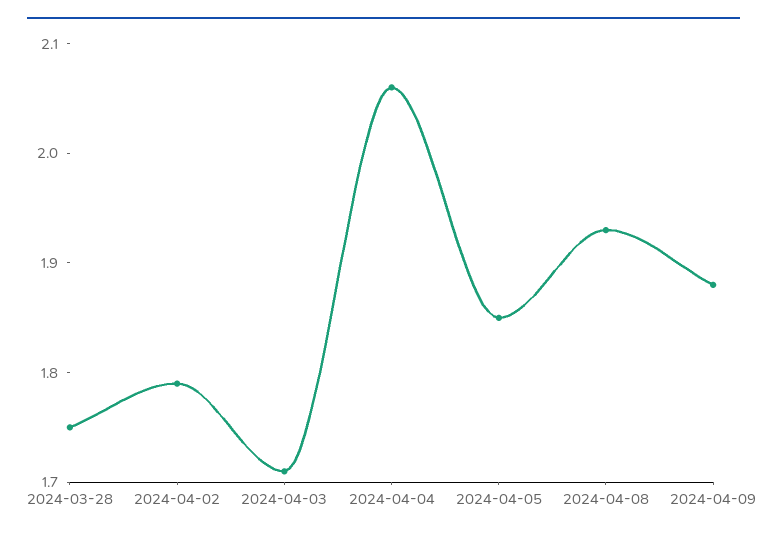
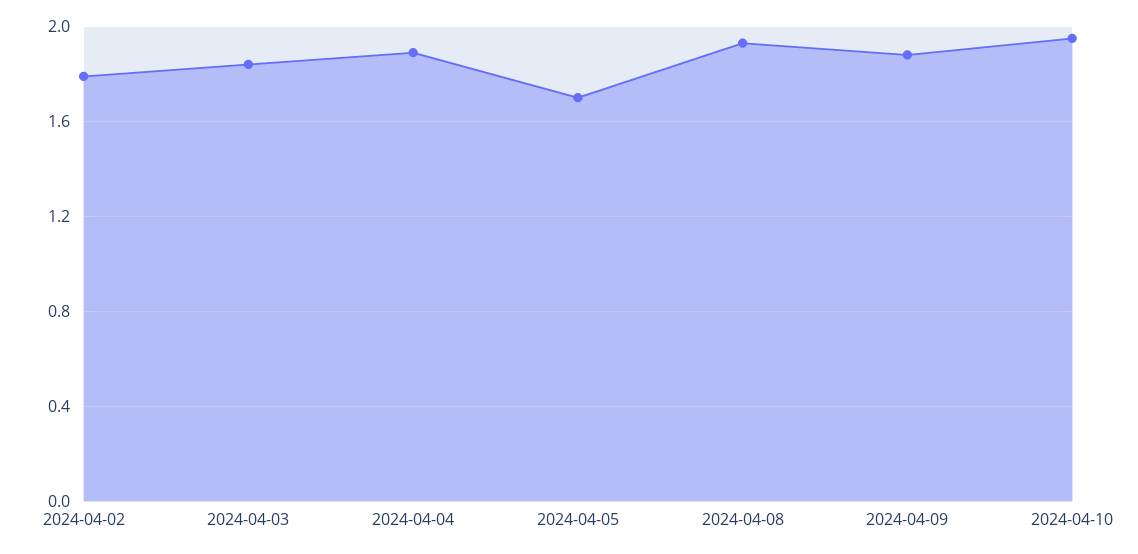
2024-03-28: 1.75 -> none
2024-04-03: 1.71 -> 1.85
2024-04-04: 2.06 -> 1.9
2024-04-05: 1.85 -> 1.7
2024-04-10: none -> 1.95

